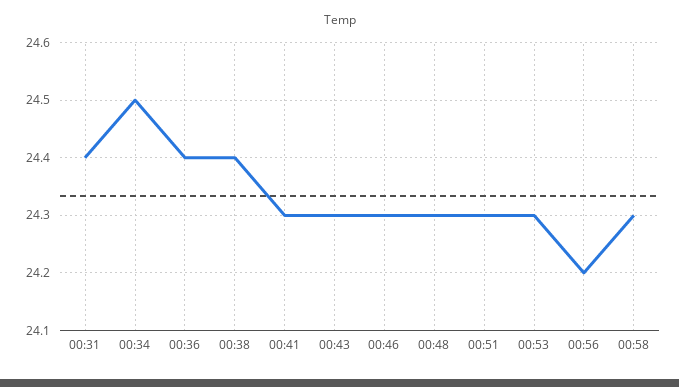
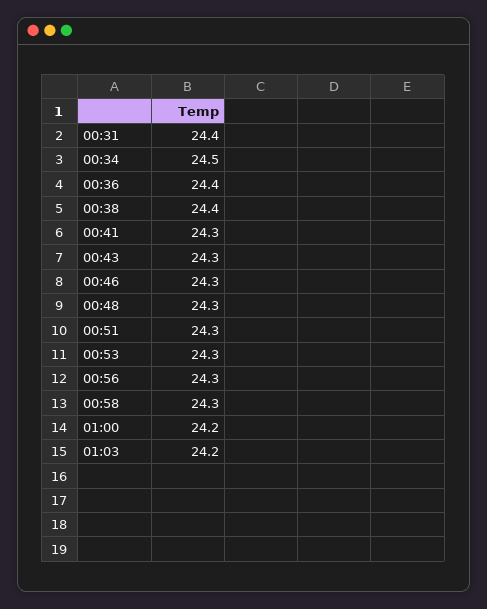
00:56: 24.2 -> 24.3
01:00: none -> 24.2
01:03: none -> 24.2

